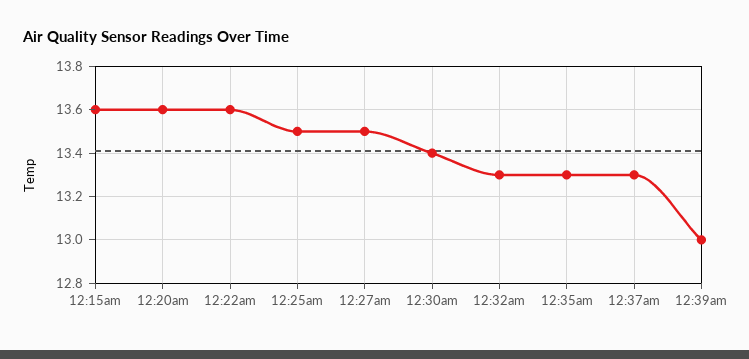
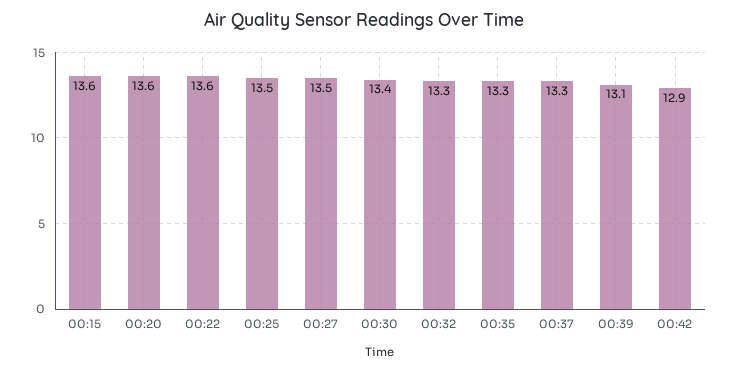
12:39am: 13 -> 13.1
00:42: none -> 12.9

